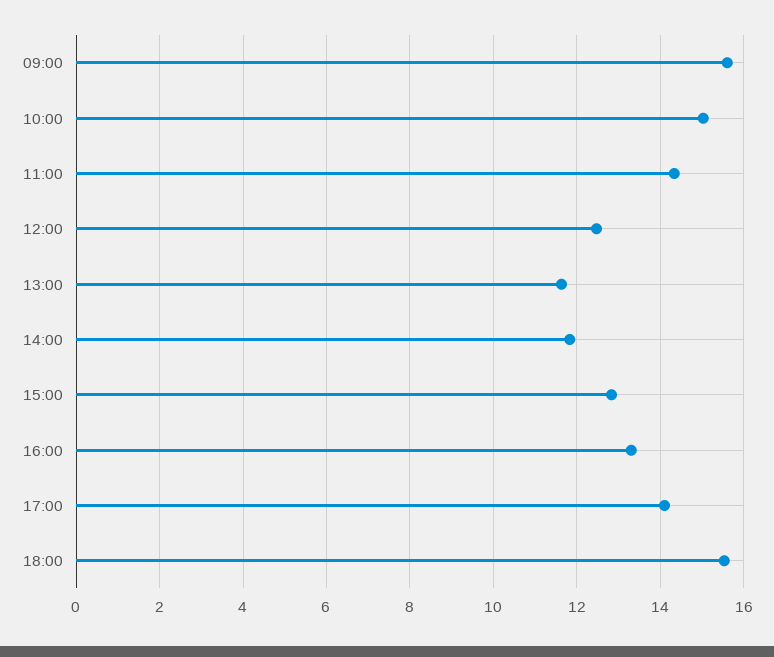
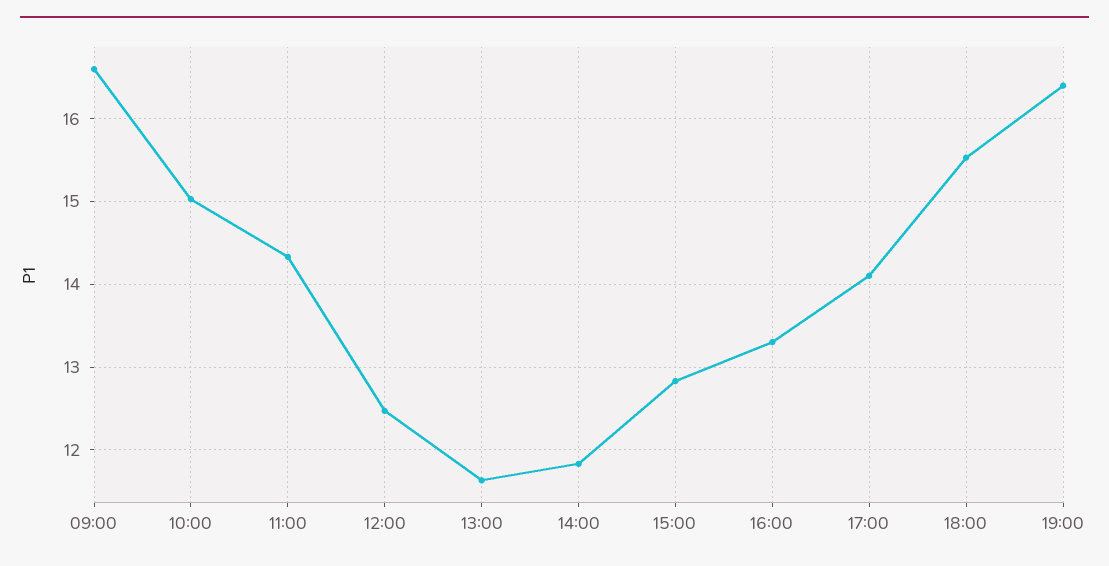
09:00: 15.6 -> 16.6
19:00: none -> 16.4

